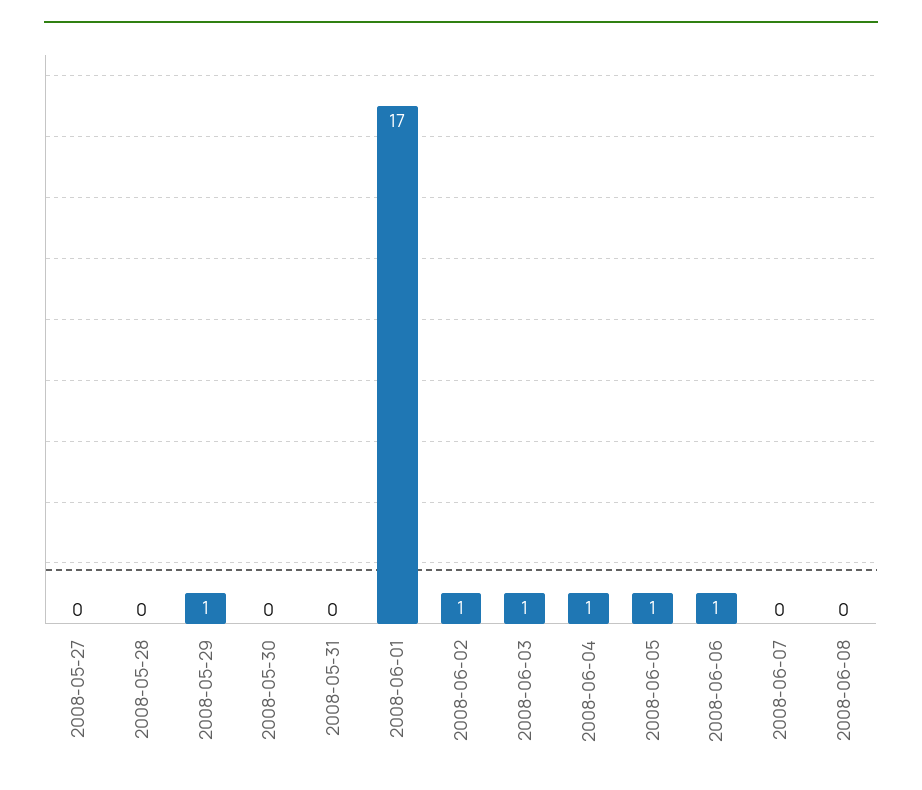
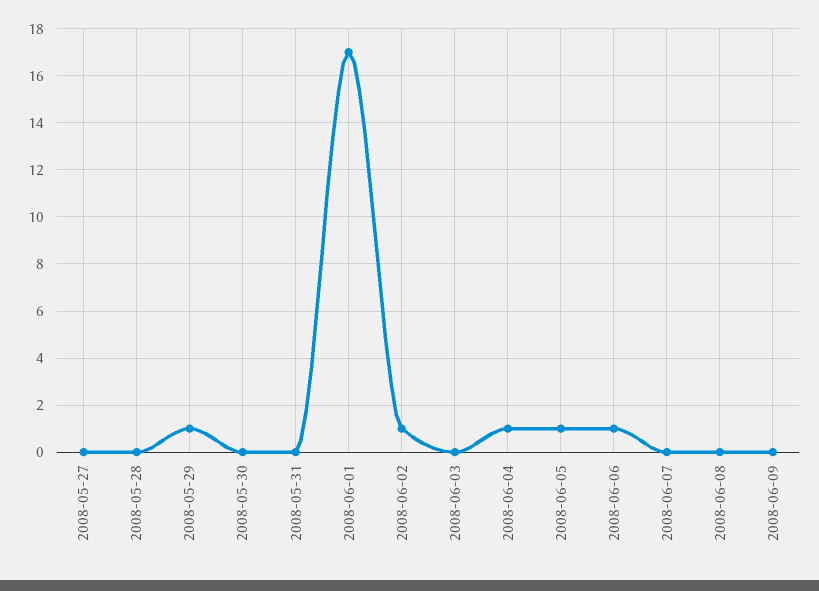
2008-06-03: 1 -> 0
2008-06-09: none -> 0

